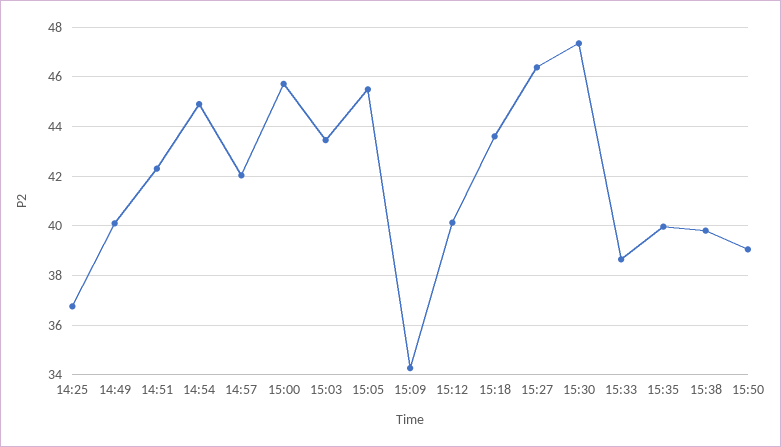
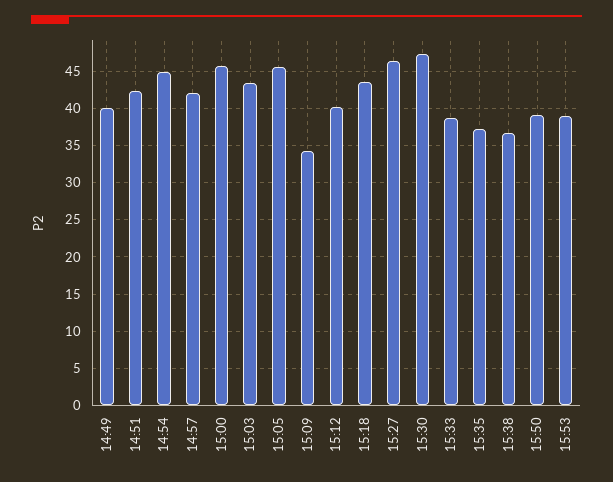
14:25: 36.75 -> none
15:35: 40 -> 37
15:38: 39.75 -> 37
15:53: none -> 39

